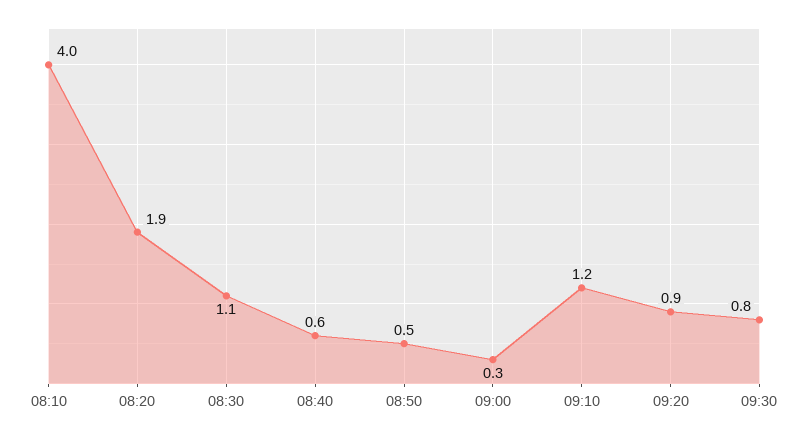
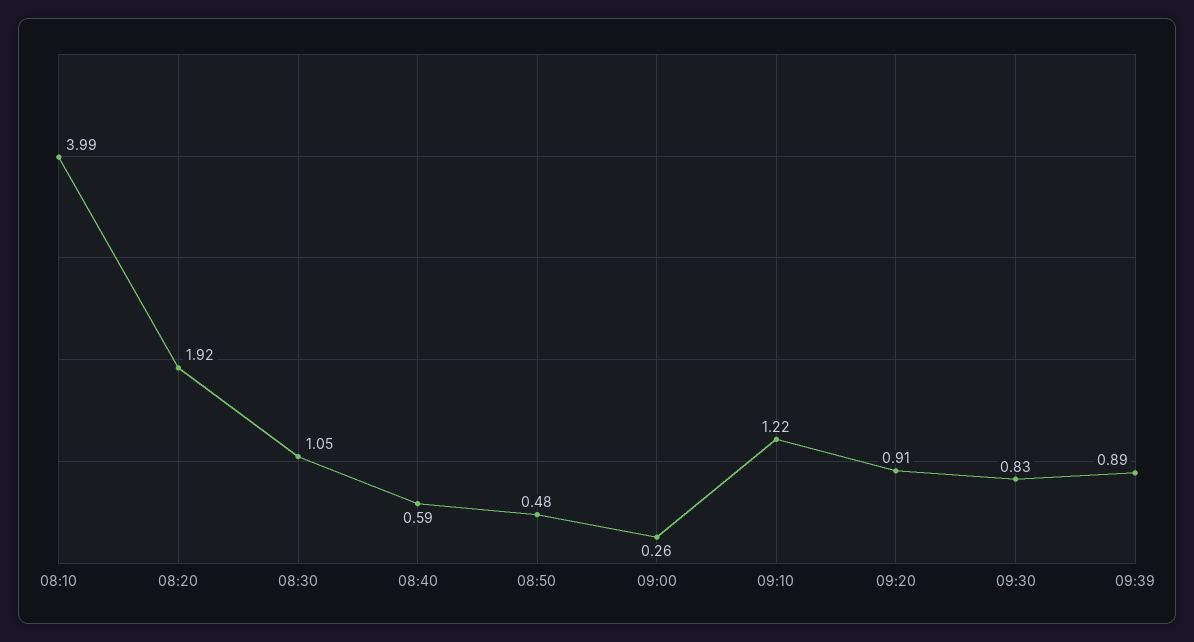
09:39: none -> 0.89

